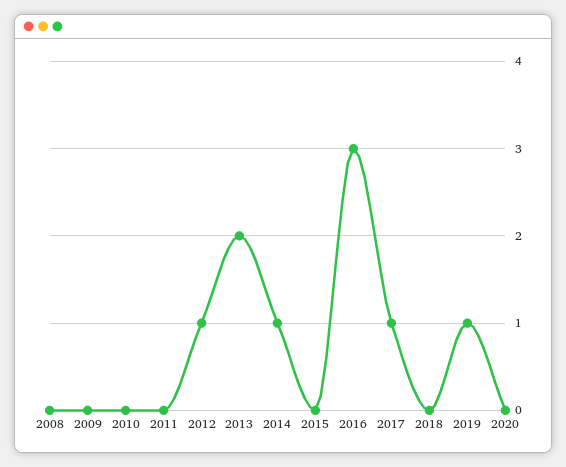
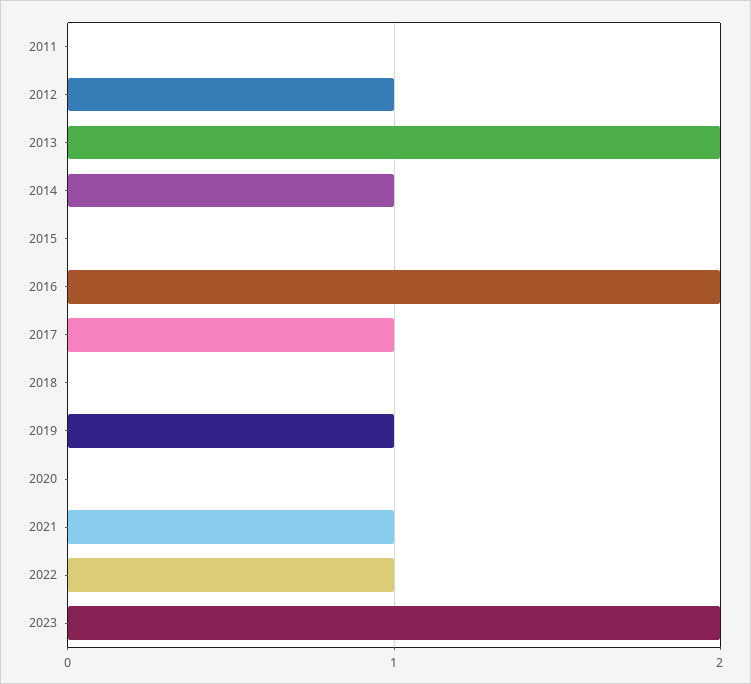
2008: 0 -> none
2009: 0 -> none
2010: 0 -> none
2016: 3 -> 2
2021: none -> 1
2022: none -> 1
2023: none -> 2

